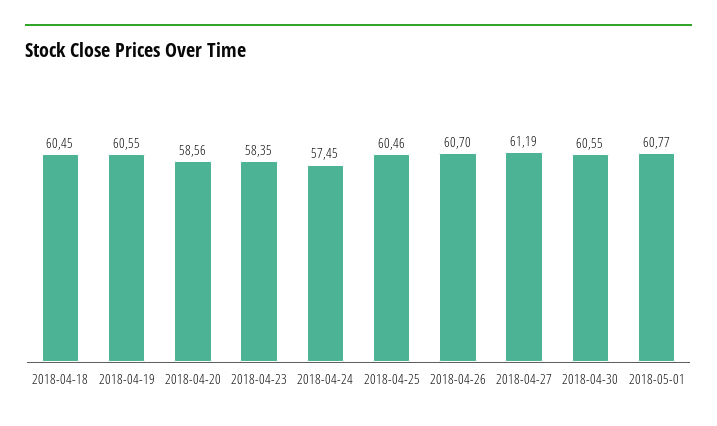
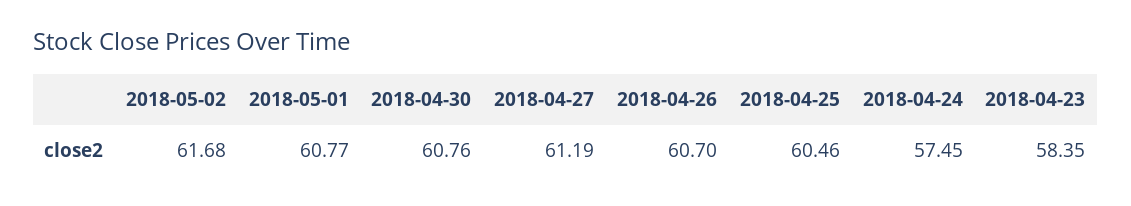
2018-04-18: 60.45 -> none
2018-04-19: 60.55 -> none
2018-04-20: 58.56 -> none
2018-04-30: 60.55 -> 60.76
2018-05-02: none -> 61.68

